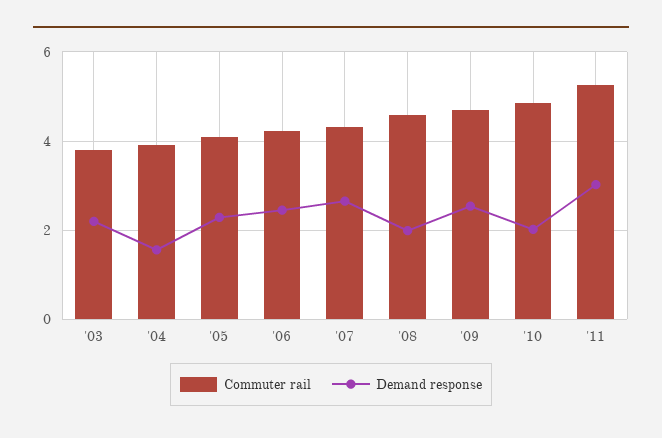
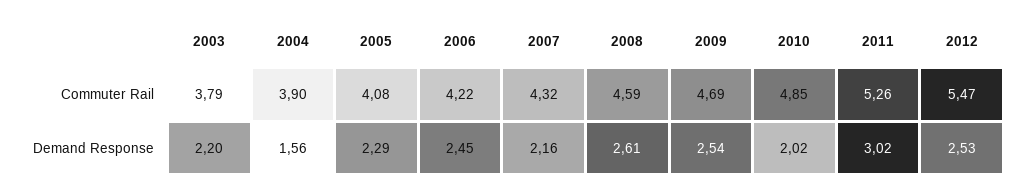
Demand response, '07: 2.6 -> 2.16
Demand response, '08: 2 -> 2.61
Commuter rail, 2012: none -> 5.47
Demand response, 2012: none -> 2.53

